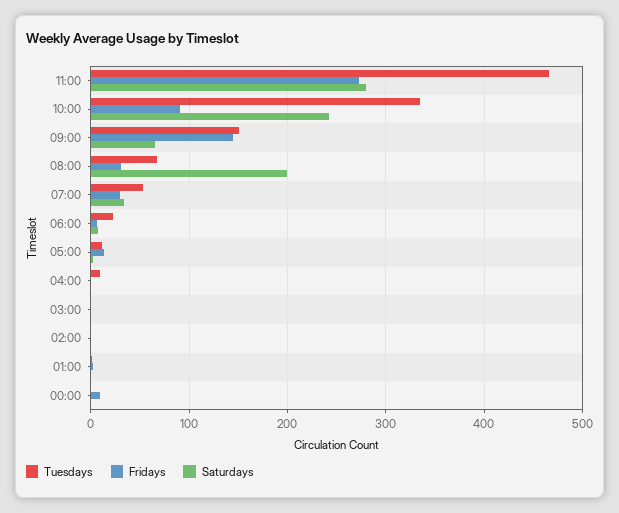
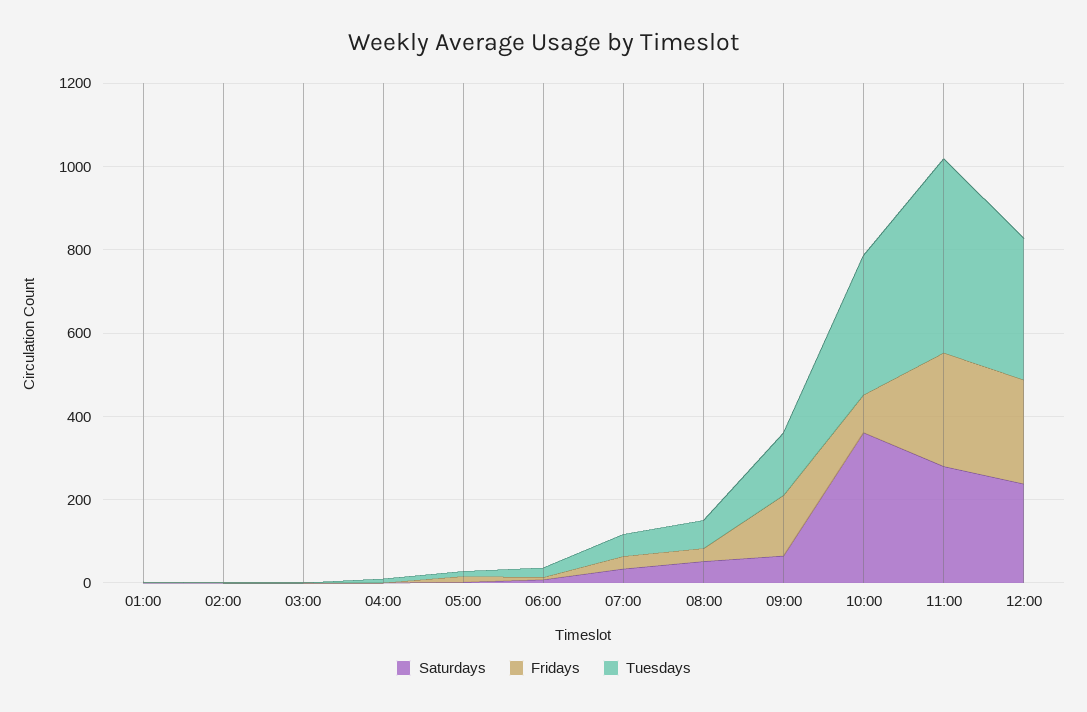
Saturdays, 10:00: 240 -> 350
Saturdays, 08:00: 200 -> 50
Tuesdays, 00:00: 0 -> none
Fridays, 00:00: 10 -> none
Saturdays, 00:00: 0 -> none
Saturdays, 12:00: none -> 250
Fridays, 12:00: none -> 250
Tuesdays, 12:00: none -> 350

